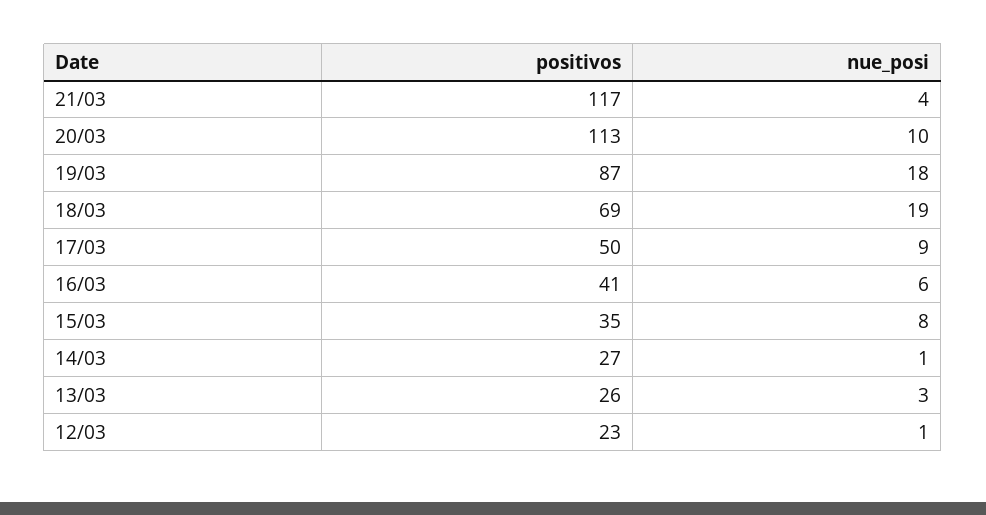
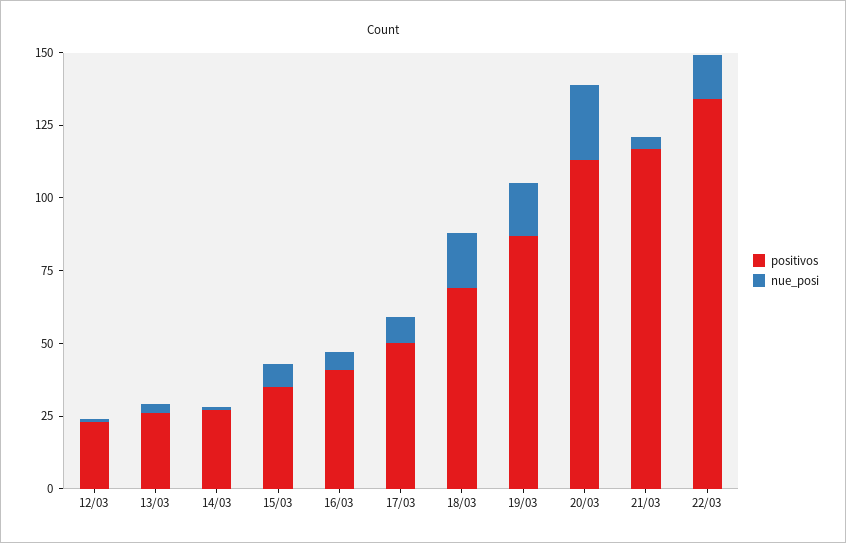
nue_posi, 20/03: 10 -> 25
positivos, 22/03: none -> 135
nue_posi, 22/03: none -> 15

